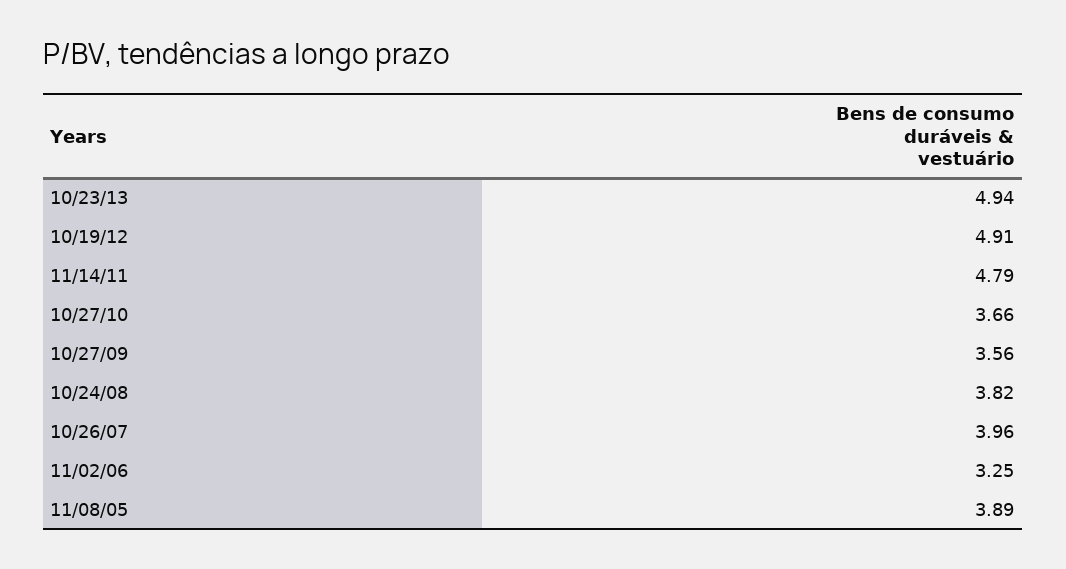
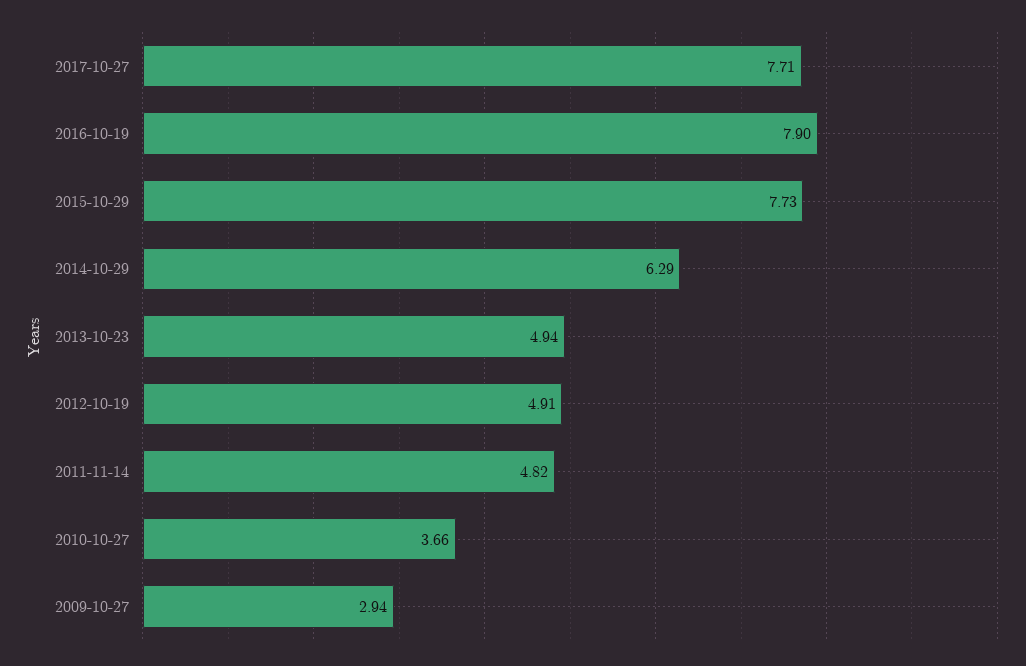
11/14/11: 4.79 -> 4.82
10/27/09: 3.56 -> 2.94
10/24/08: 3.82 -> none
10/26/07: 3.96 -> none
11/02/06: 3.25 -> none
11/08/05: 3.89 -> none
2017-10-27: none -> 7.71
2016-10-19: none -> 7.9
2015-10-29: none -> 7.73
2014-10-29: none -> 6.29

